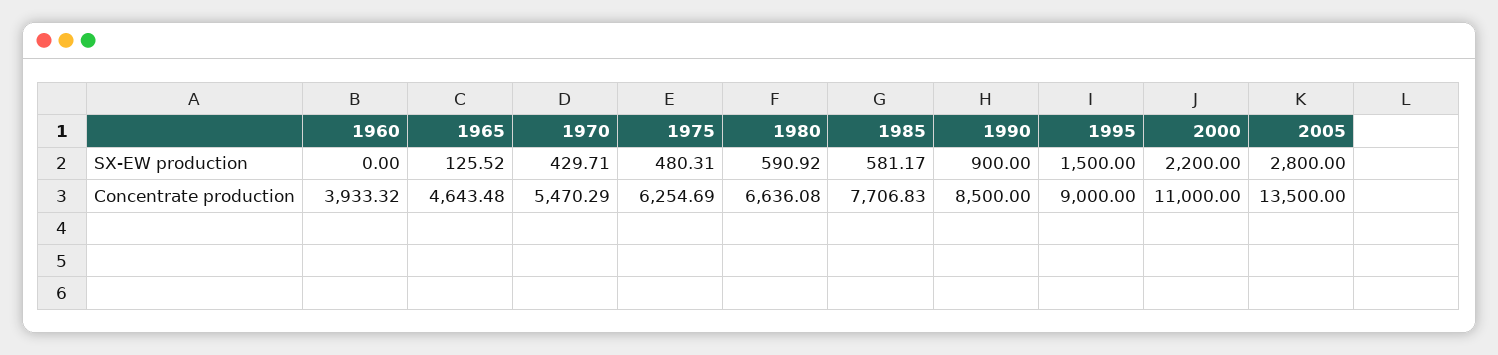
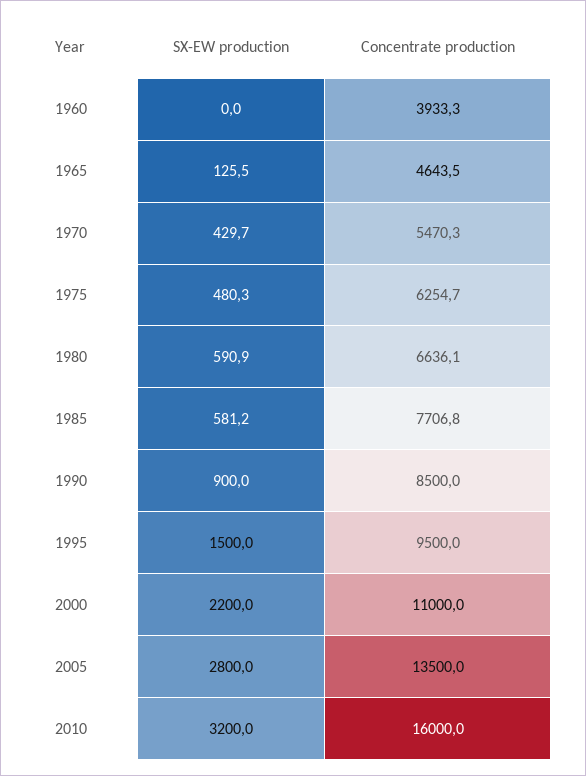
1995, Concentrate production: 9000 -> 9500
2010, SX-EW production: none -> 3200
2010, Concentrate production: none -> 16000

